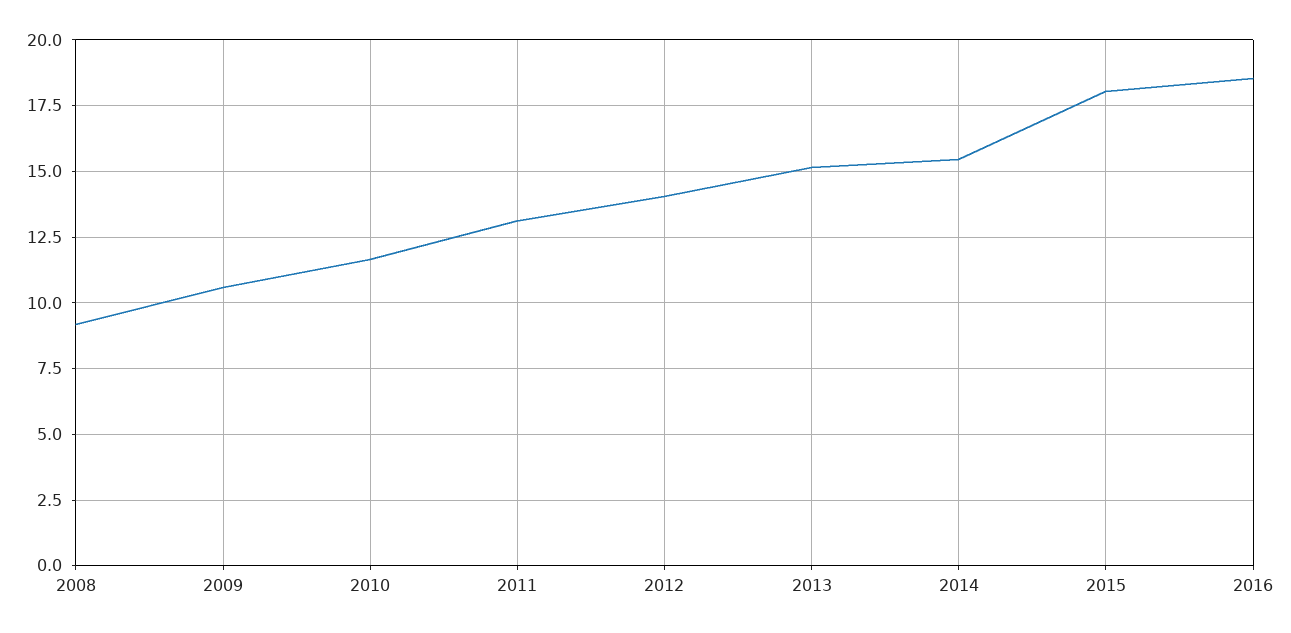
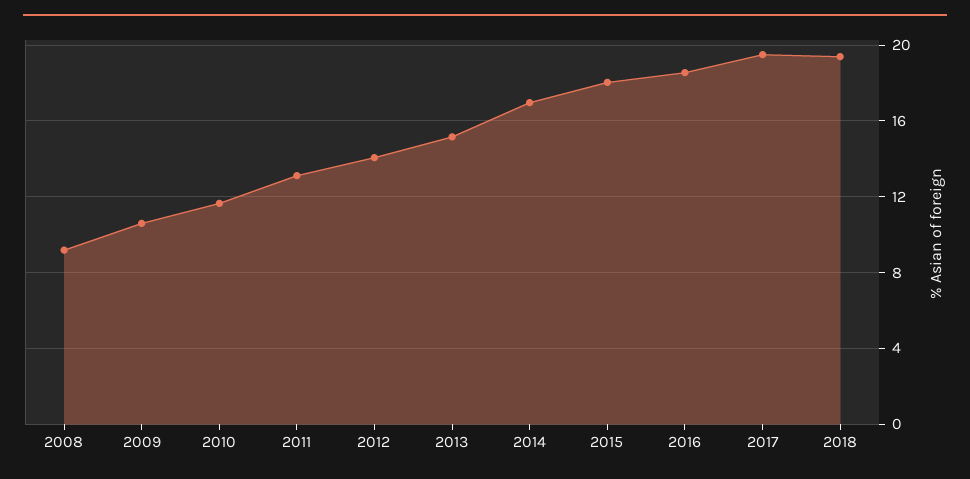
2014: 15.5 -> 17
2017: none -> 19.5
2018: none -> 19.5

